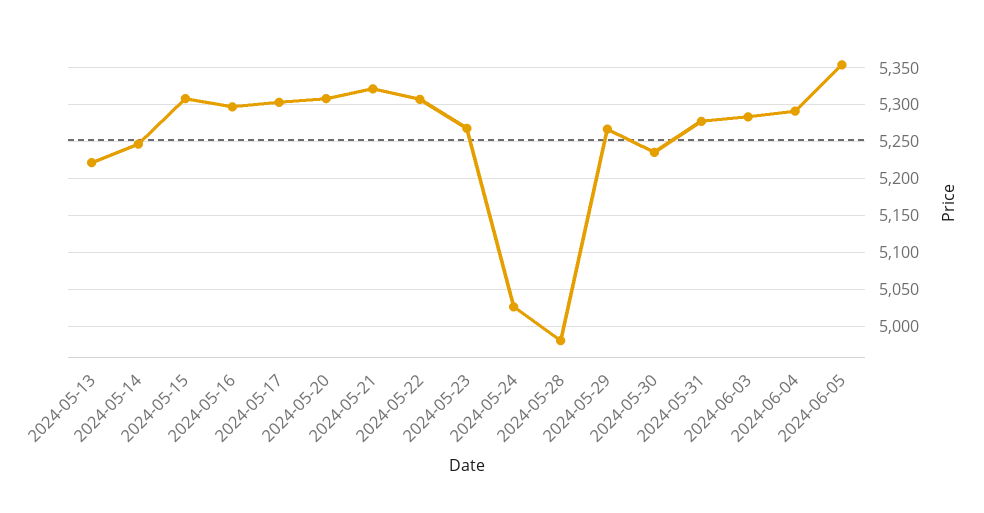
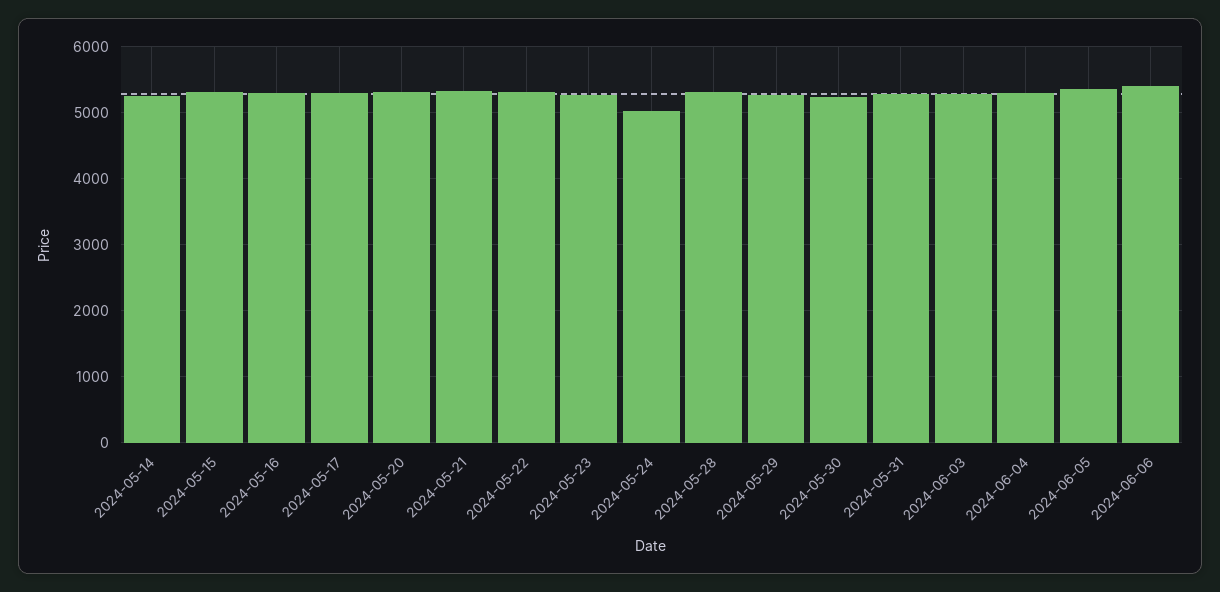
2024-05-13: 5220 -> none
2024-05-28: 4980 -> 5300
2024-06-06: none -> 5400

